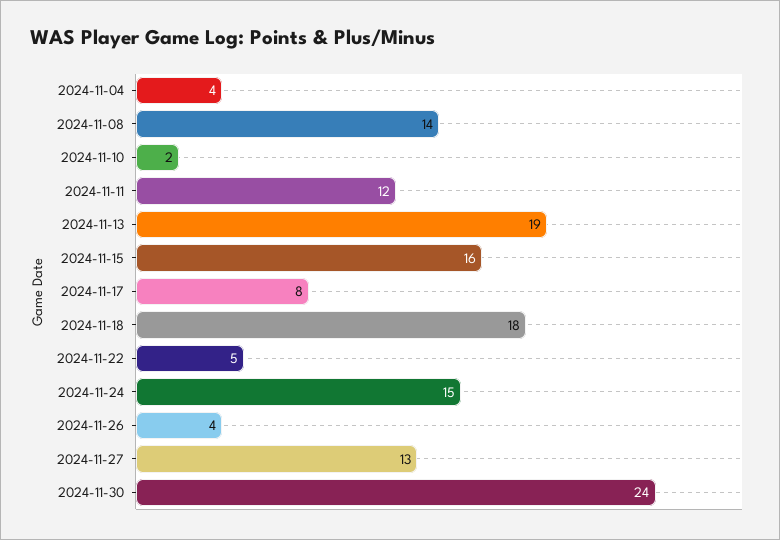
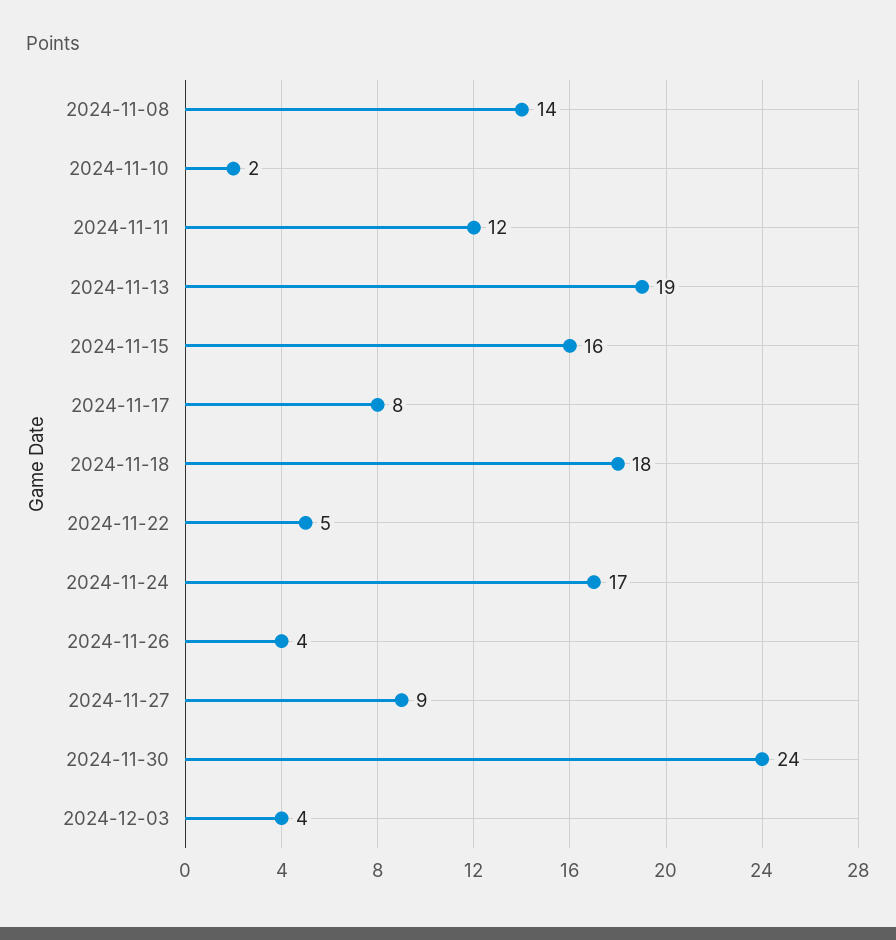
2024-11-04: 4 -> none
2024-11-24: 15 -> 17
2024-11-27: 13 -> 9
2024-12-03: none -> 4

